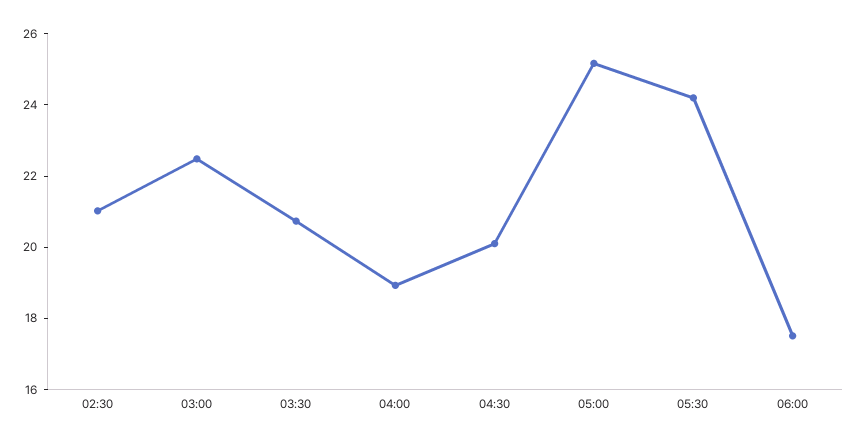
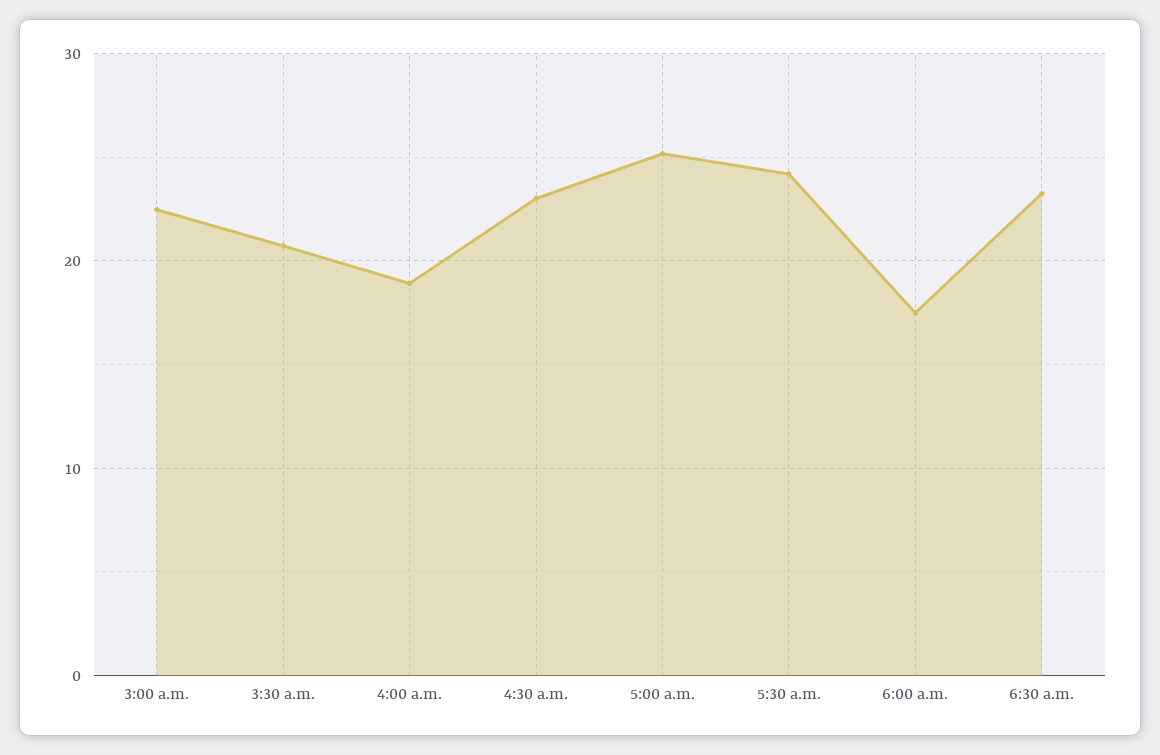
02:30: 21 -> none
04:30: 20 -> 23
6:30 a.m.: none -> 23

